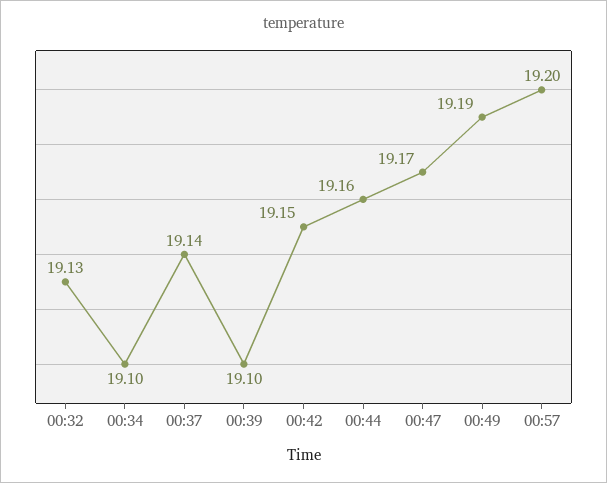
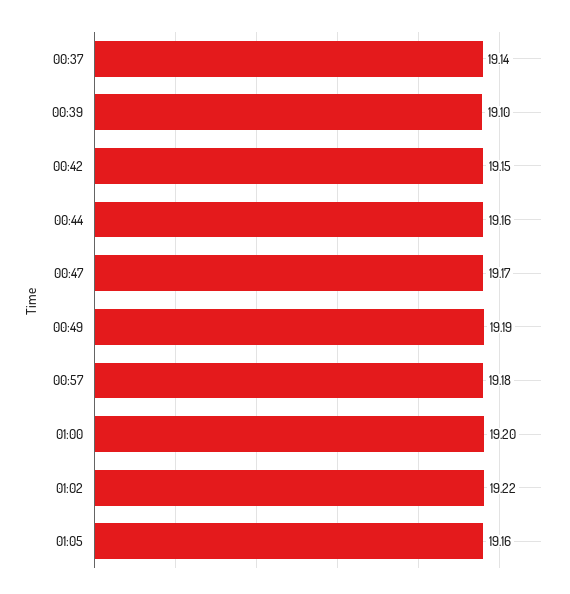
00:32: 19.13 -> none
00:34: 19.1 -> none
00:57: 19.2 -> 19.18
01:00: none -> 19.2
01:02: none -> 19.22
01:05: none -> 19.16

